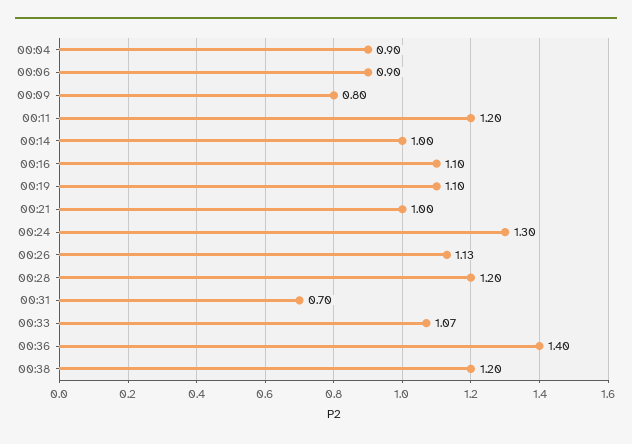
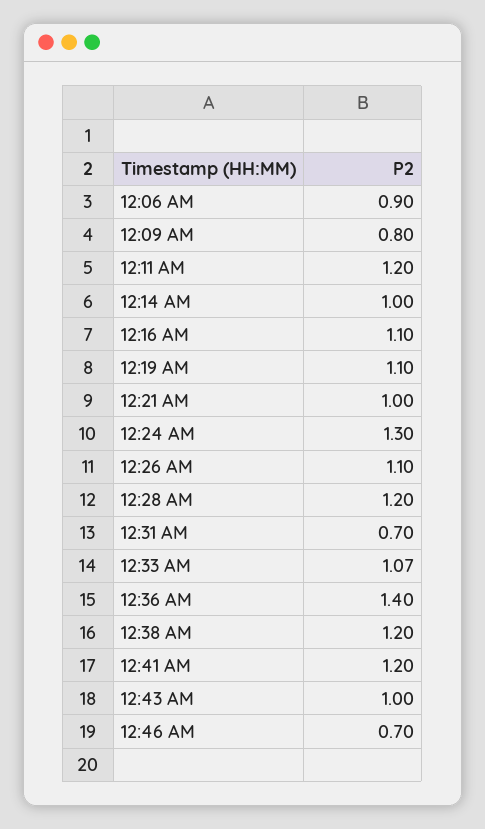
00:04: 0.9 -> none
00:26: 1.13 -> 1.1
12:41 AM: none -> 1.2
12:43 AM: none -> 1
12:46 AM: none -> 0.7

